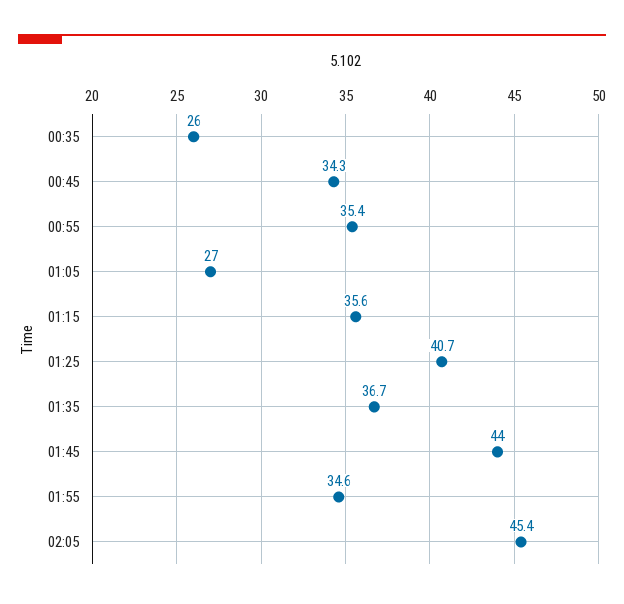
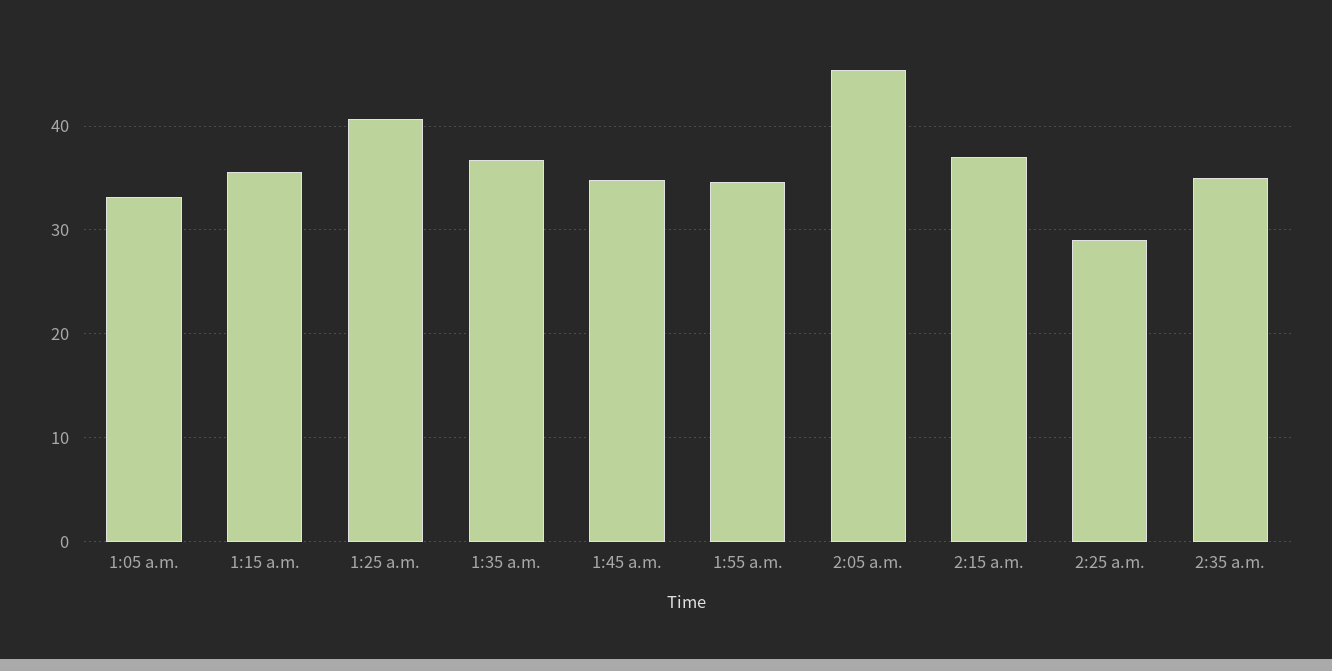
00:35: 26 -> none
00:45: 34.3 -> none
00:55: 35.4 -> none
01:05: 27 -> 33
01:45: 44 -> 35
2:15 a.m.: none -> 37
2:25 a.m.: none -> 29
2:35 a.m.: none -> 35

